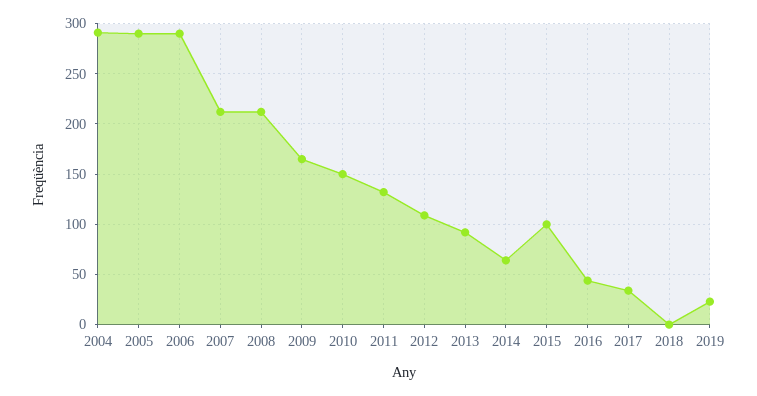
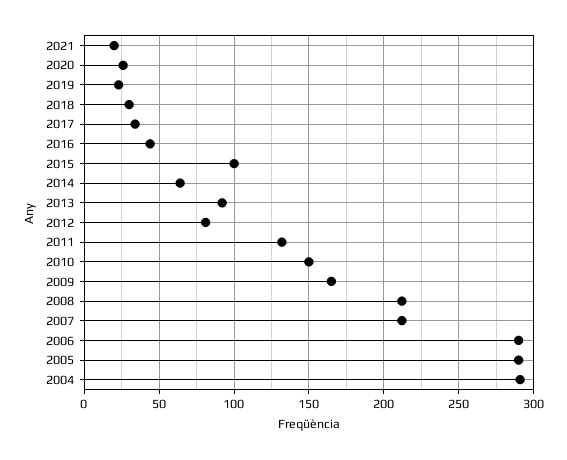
2012: 110 -> 80
2018: 0 -> 30
2021: none -> 20
2020: none -> 25

